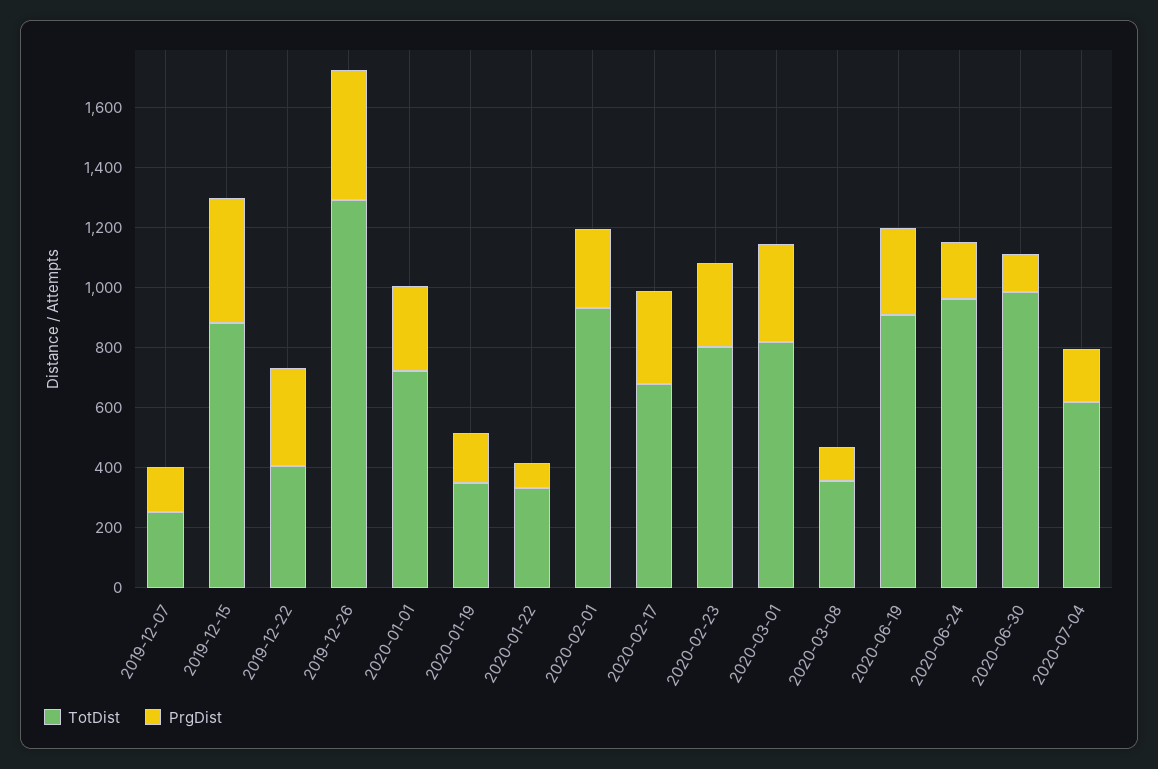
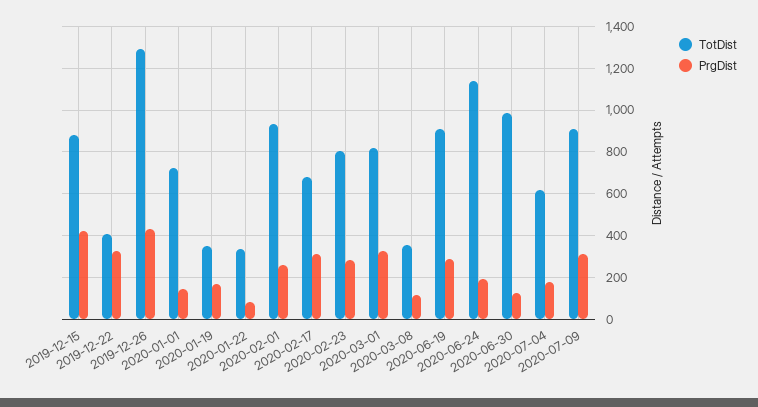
TotDist, 2019-12-07: 250 -> none
PrgDist, 2019-12-07: 150 -> none
PrgDist, 2020-01-01: 300 -> 150
TotDist, 2020-06-24: 950 -> 1150
TotDist, 2020-07-09: none -> 900
PrgDist, 2020-07-09: none -> 300

